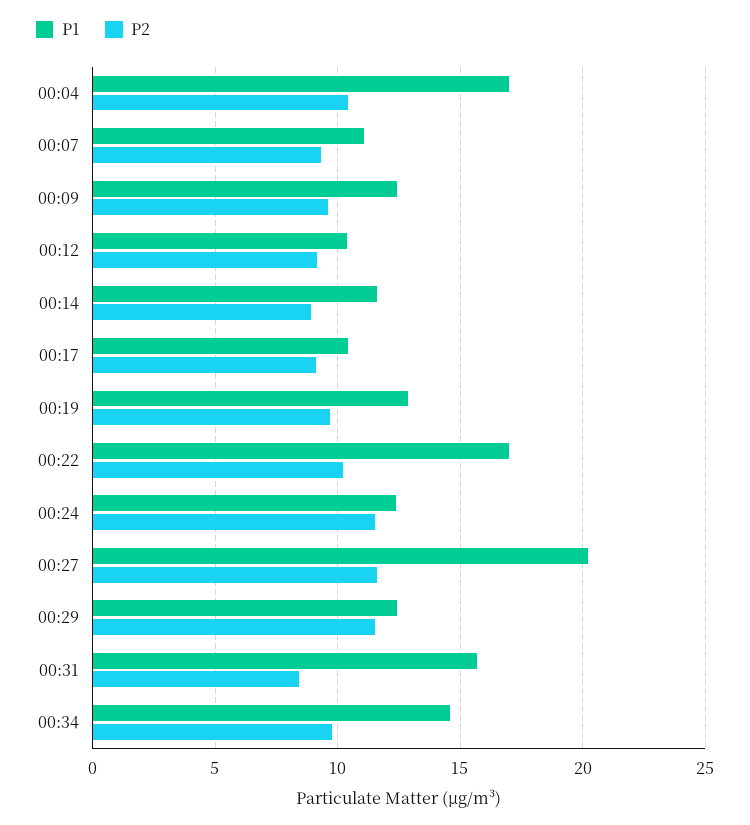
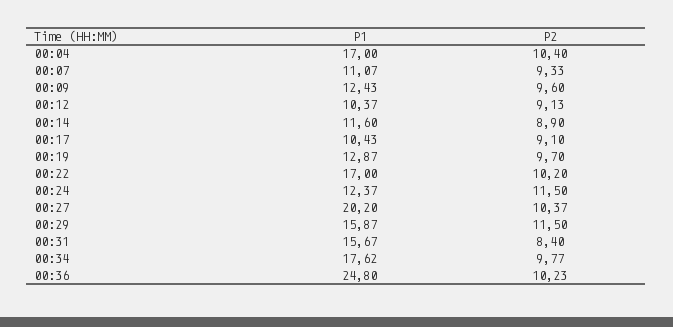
P2, 00:27: 11.5 -> 10.37
P1, 00:29: 12.5 -> 15.87
P1, 00:34: 14.5 -> 17.62
P1, 00:36: none -> 24.8
P2, 00:36: none -> 10.23

